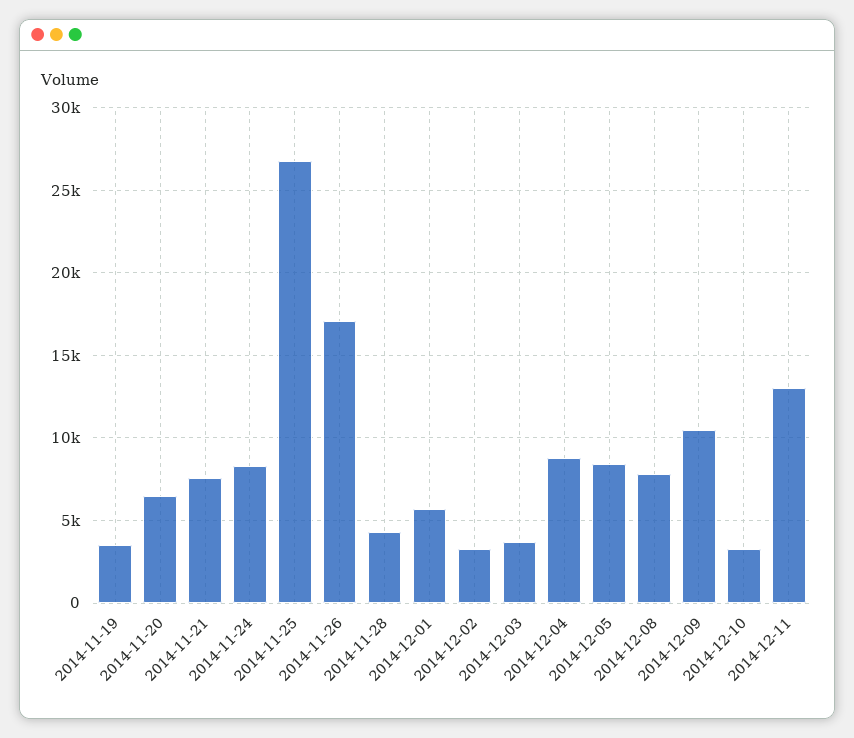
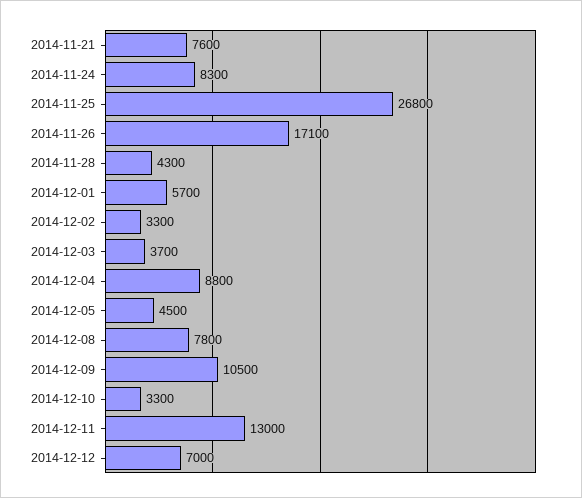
2014-11-19: 3500 -> none
2014-11-20: 6500 -> none
2014-12-05: 8500 -> 4500
2014-12-12: none -> 7000

